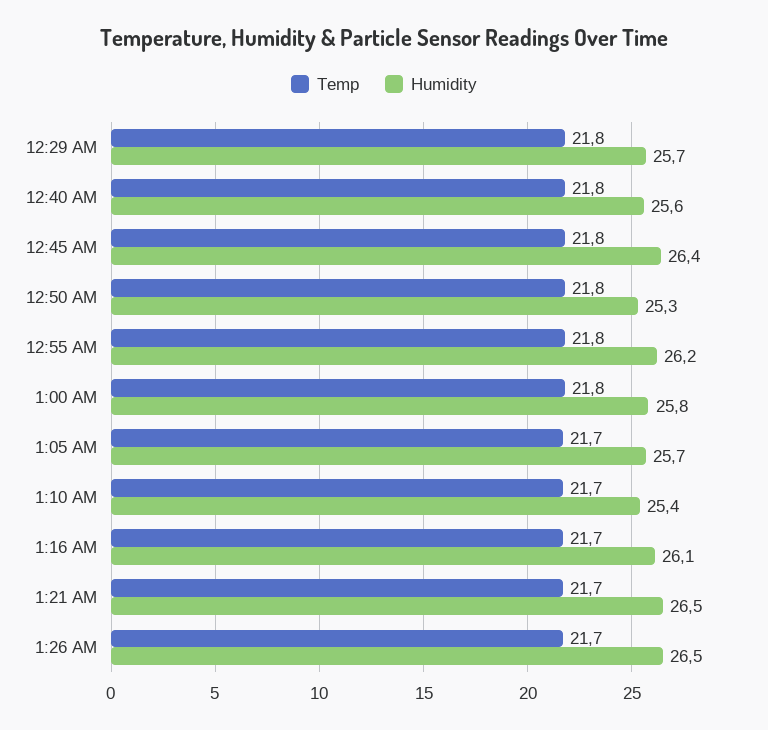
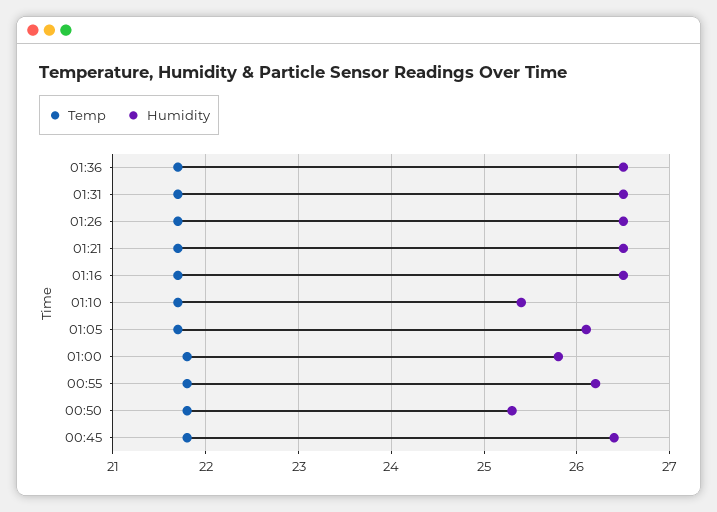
Temp, 12:29 AM: 21.8 -> none
Humidity, 12:29 AM: 25.7 -> none
Temp, 12:40 AM: 21.8 -> none
Humidity, 12:40 AM: 25.6 -> none
Humidity, 1:05 AM: 25.7 -> 26.1
Humidity, 1:16 AM: 26.1 -> 26.5
Temp, 01:36: none -> 21.7
Humidity, 01:36: none -> 26.5
Temp, 01:31: none -> 21.7
Humidity, 01:31: none -> 26.5

